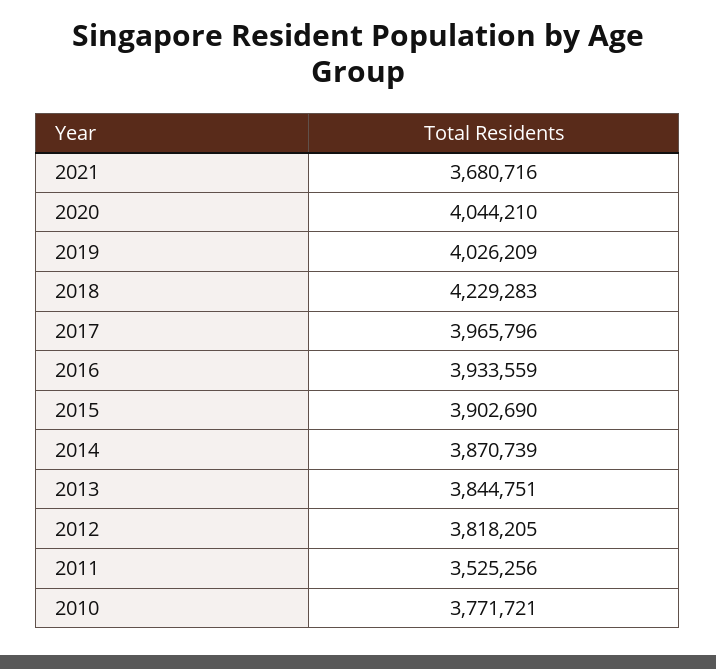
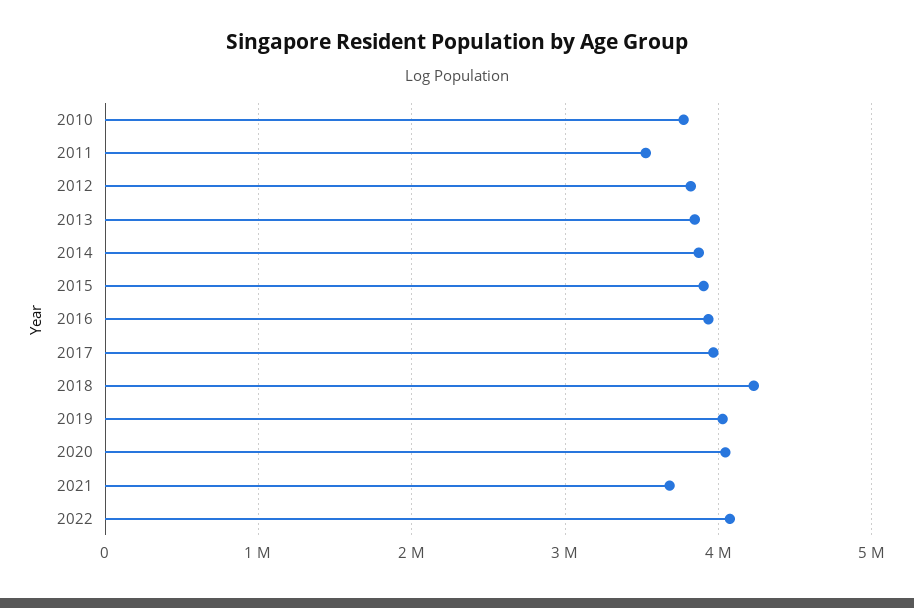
2022: none -> 4100000

